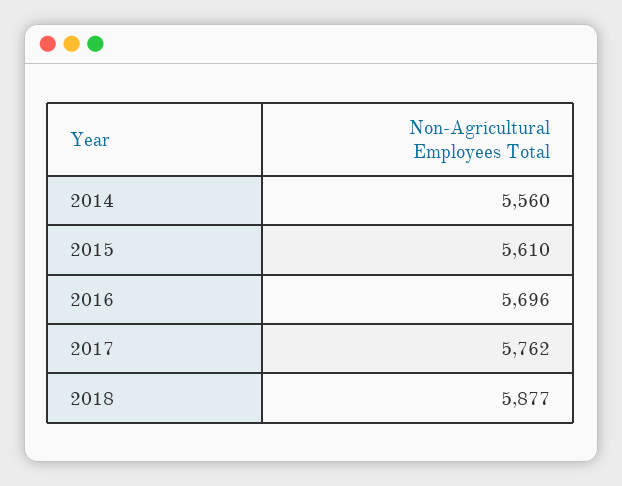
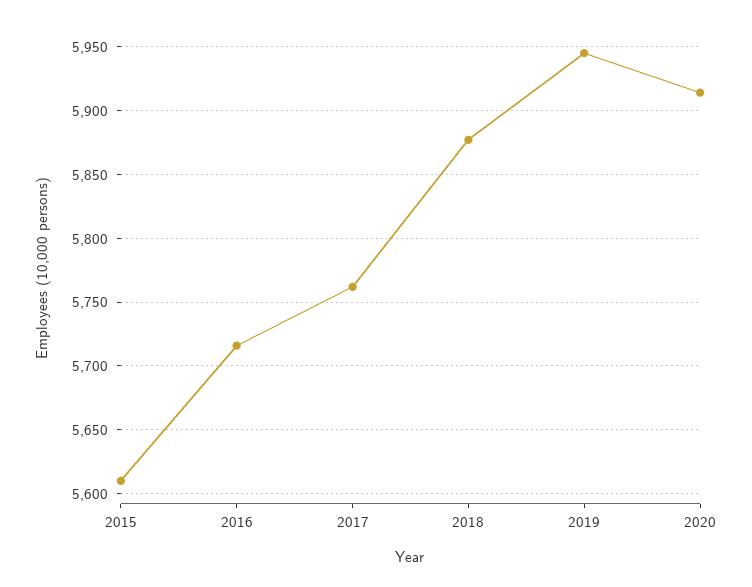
2014: 5560 -> none
2016: 5696 -> 5715
2019: none -> 5945
2020: none -> 5915

